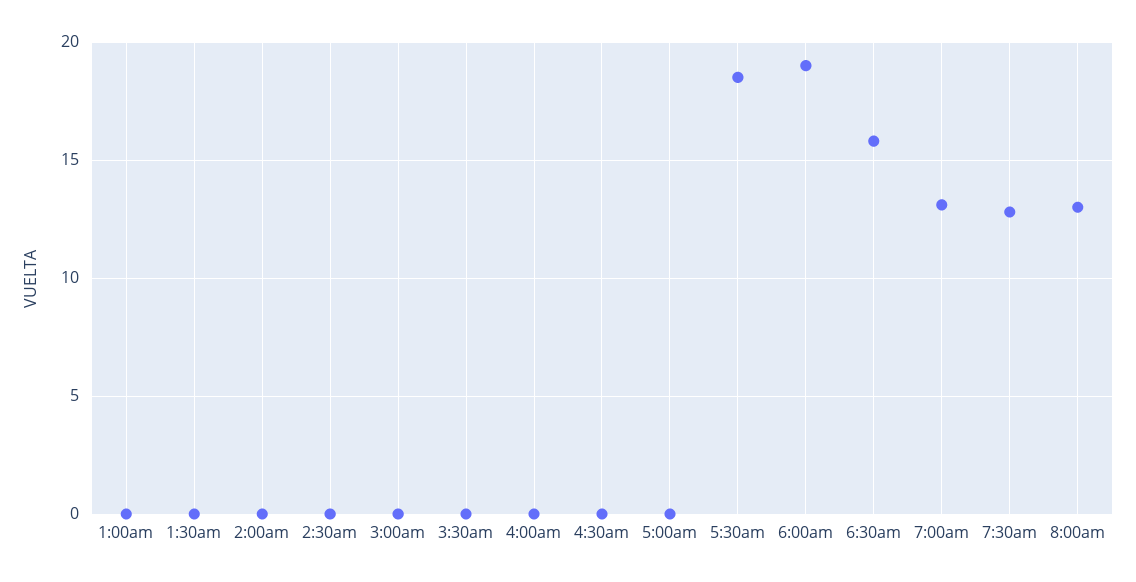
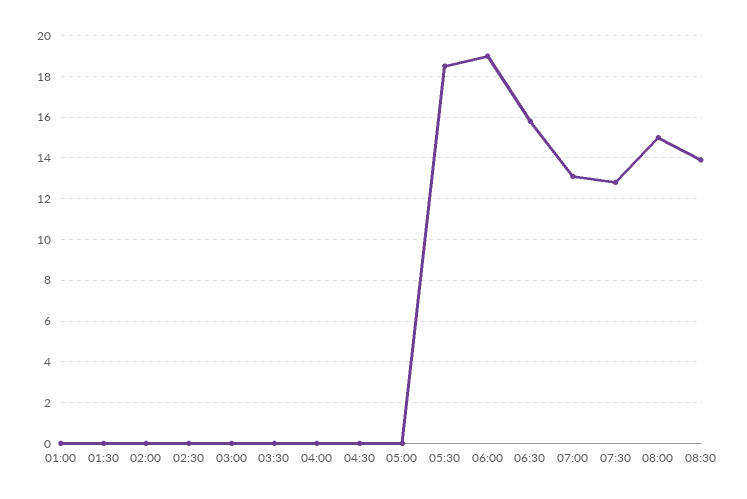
8:00am: 13 -> 15
08:30: none -> 14

